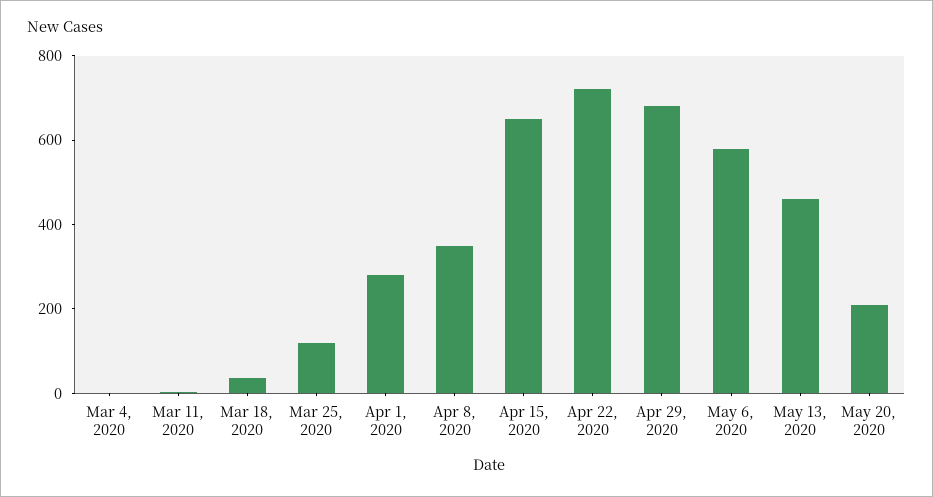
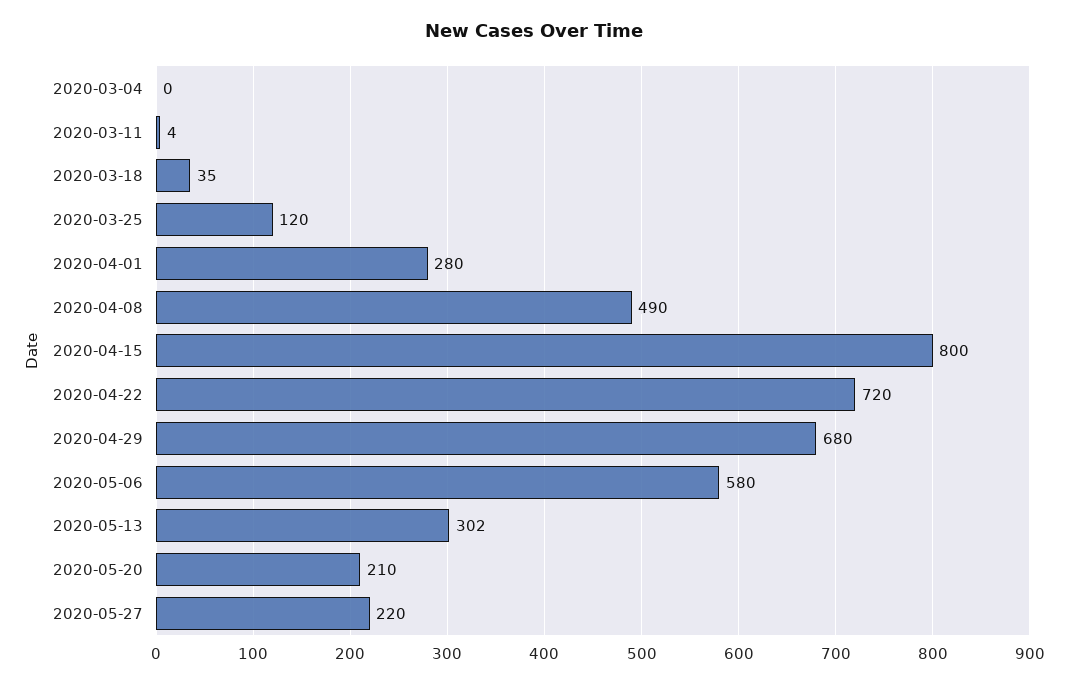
Apr 8, 2020: 350 -> 490
Apr 15, 2020: 650 -> 800
May 13, 2020: 450 -> 302
2020-05-27: none -> 220

